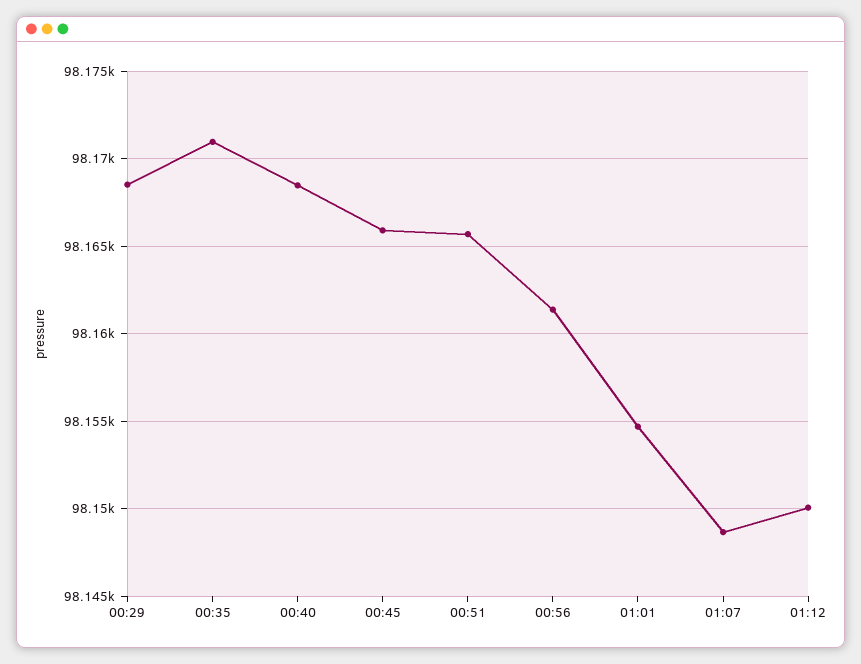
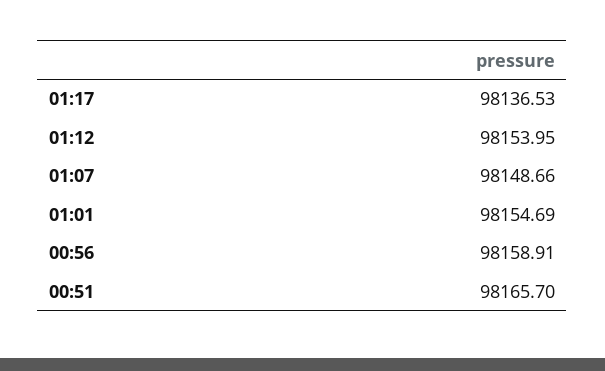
00:29: 98168.5 -> none
00:35: 98171 -> none
00:40: 98168.5 -> none
00:45: 98166 -> none
00:56: 98161.5 -> 98158.91
01:12: 98150 -> 98153.95
01:17: none -> 98136.53

